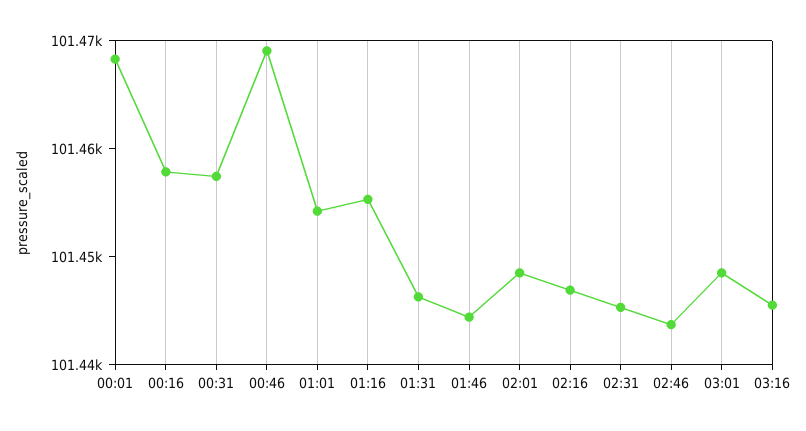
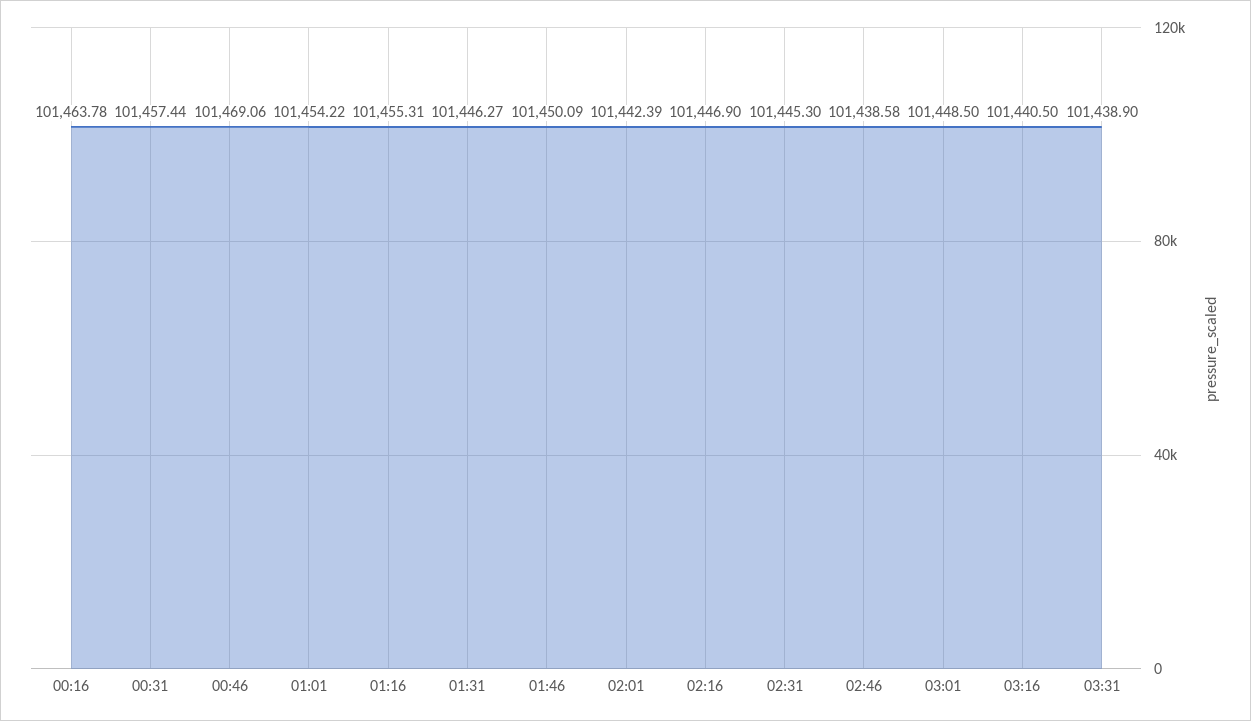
00:01: 101468 -> none
00:16: 101458 -> 101463.78
01:46: 101444 -> 101450.09
02:01: 101448 -> 101442.39
02:46: 101444 -> 101438.58
03:16: 101446 -> 101440.5
03:31: none -> 101438.9

